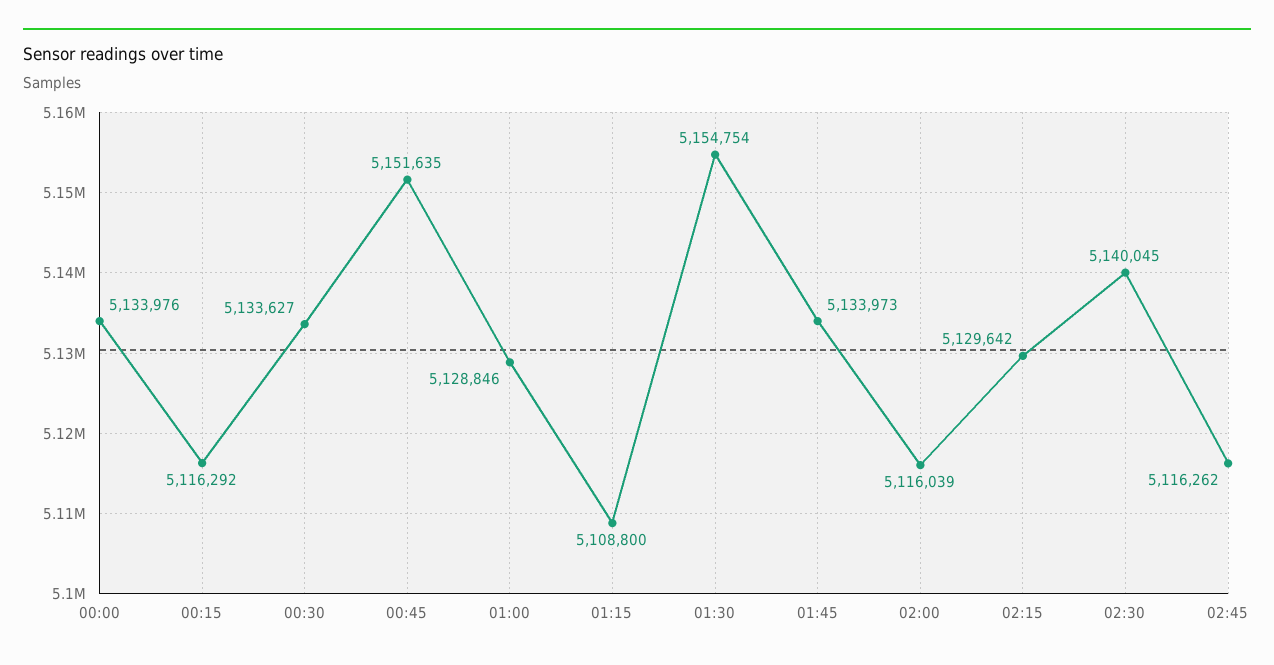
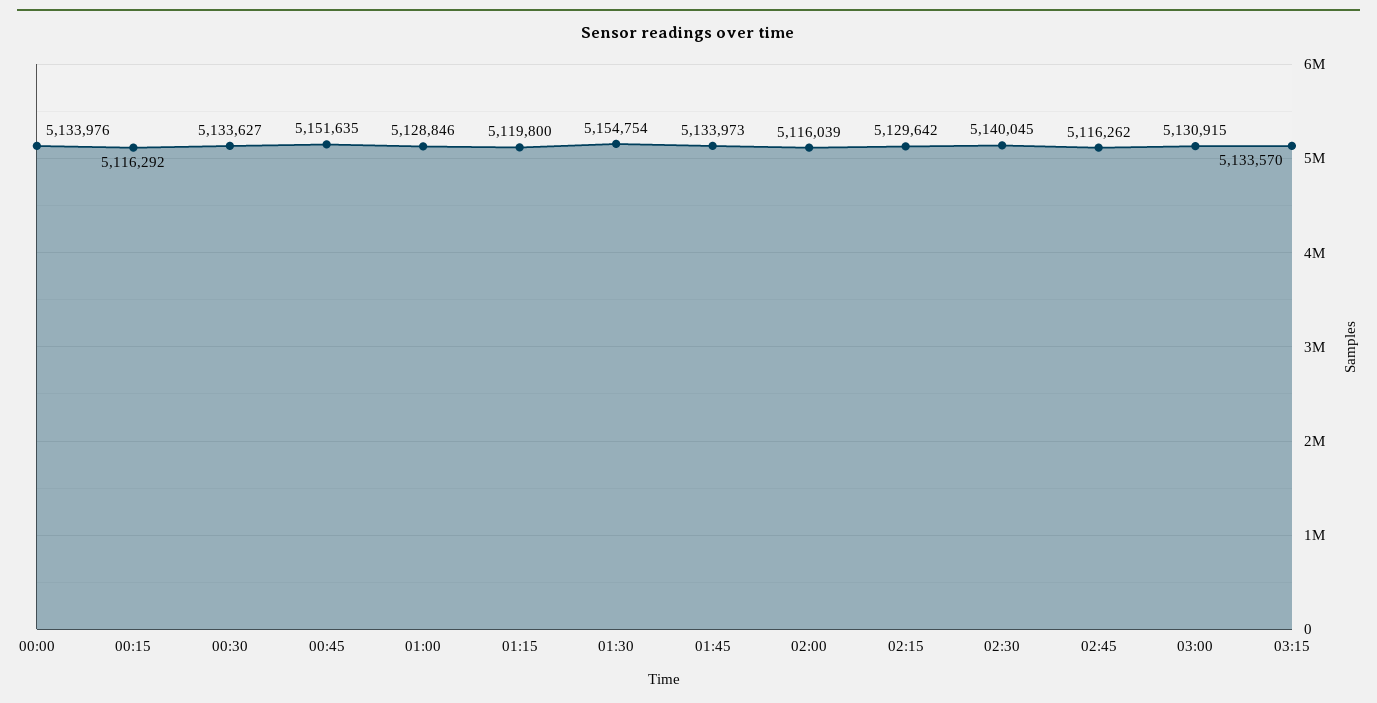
01:15: 5108800 -> 5119800
03:00: none -> 5130915
03:15: none -> 5133570

